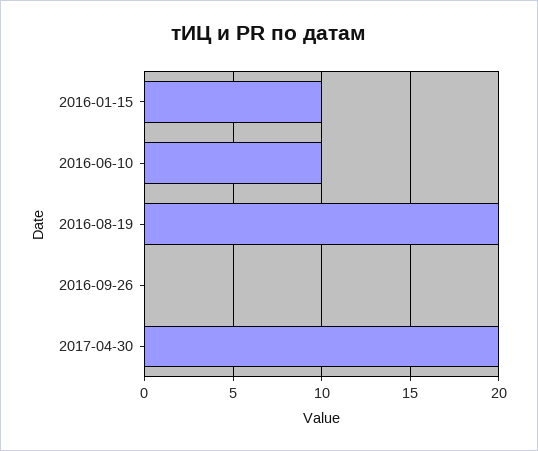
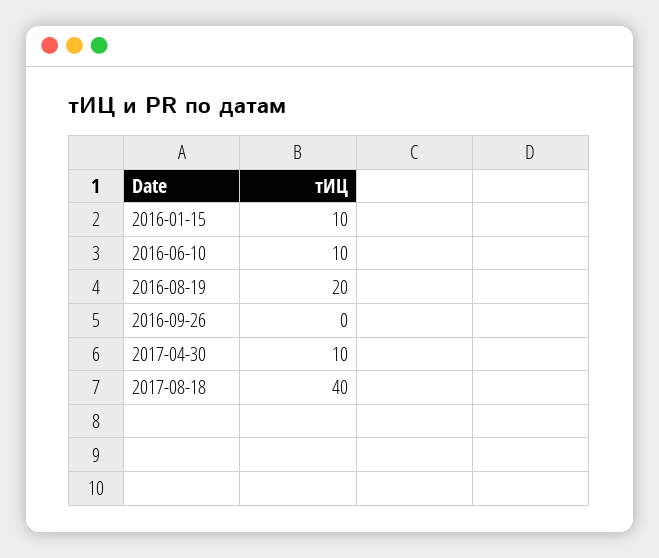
2017-04-30: 20 -> 10
2017-08-18: none -> 40

